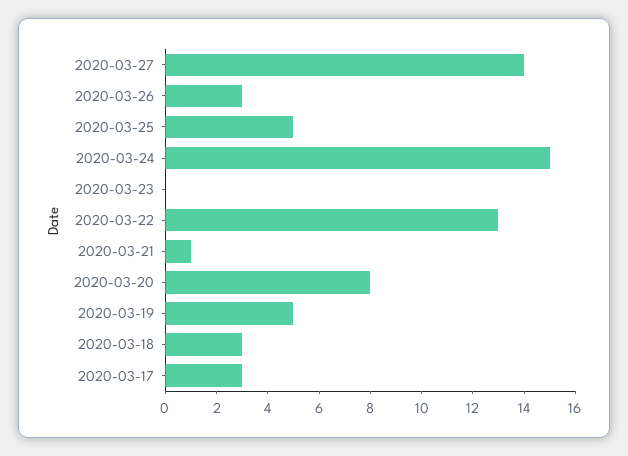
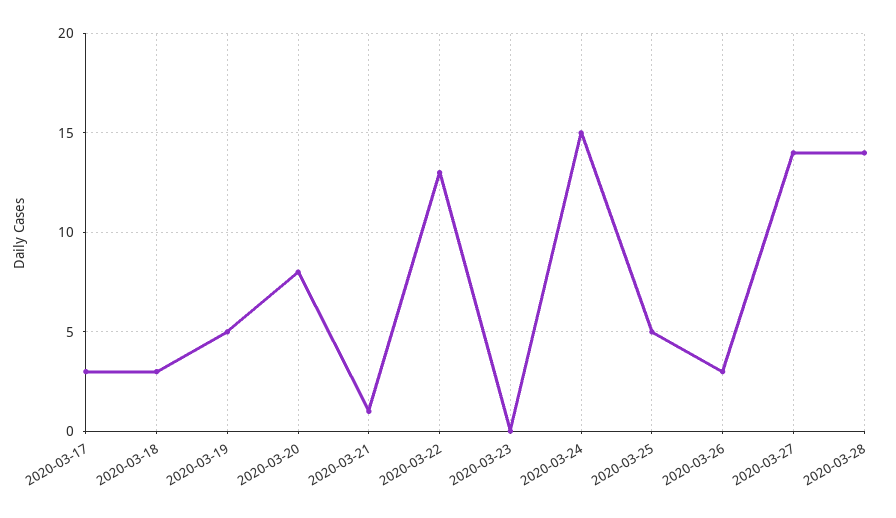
2020-03-28: none -> 14

